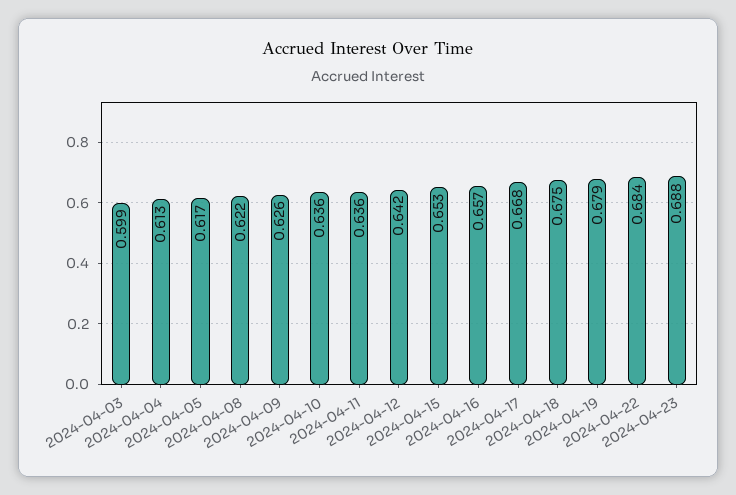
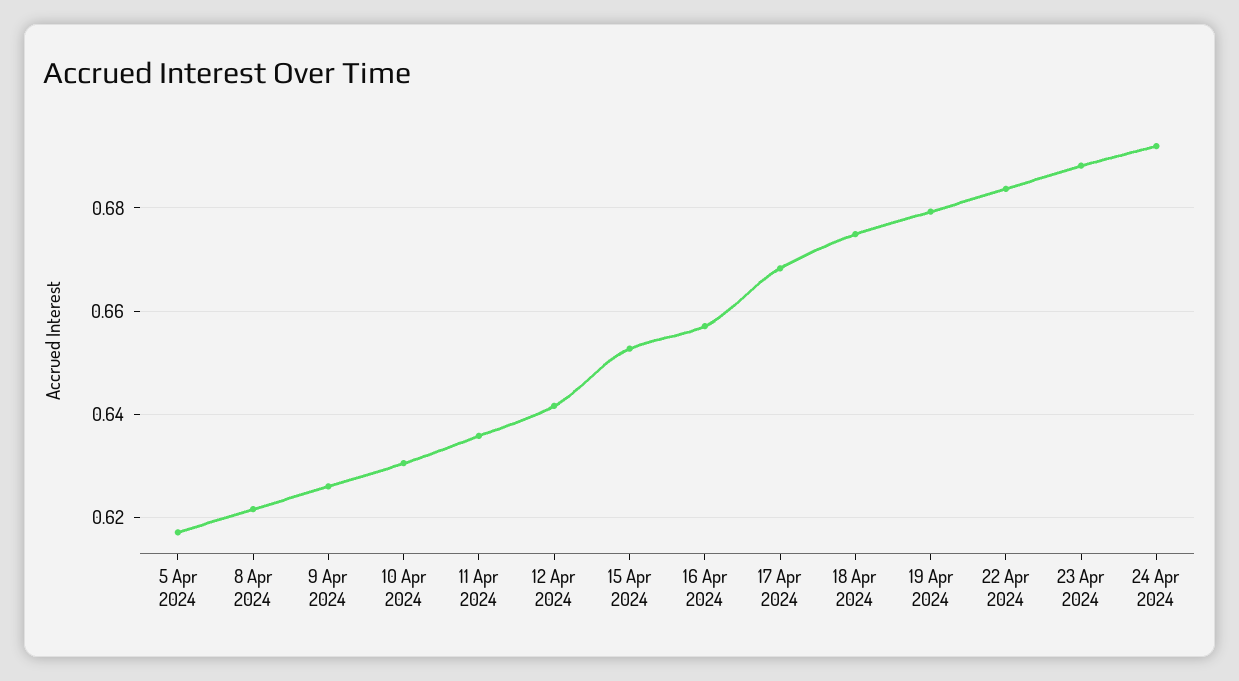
2024-04-03: 0.599 -> none
2024-04-04: 0.613 -> none
2024-04-10: 0.636 -> 0.63
24 Apr 2024: none -> 0.692

